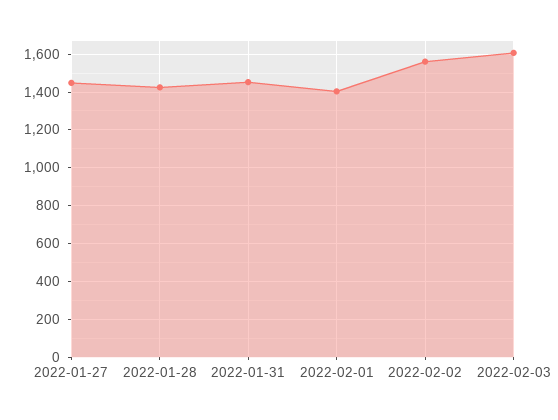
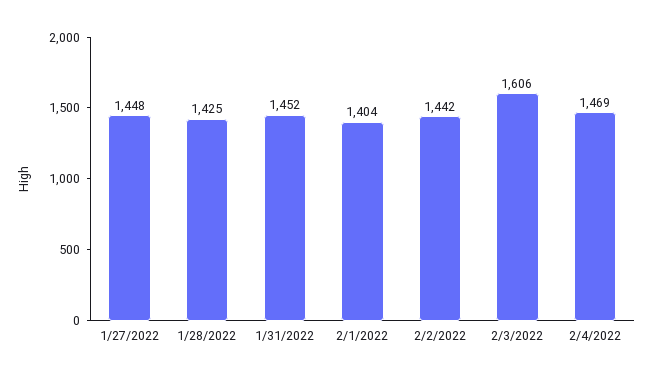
2022-02-02: 1550 -> 1442
2/4/2022: none -> 1469

